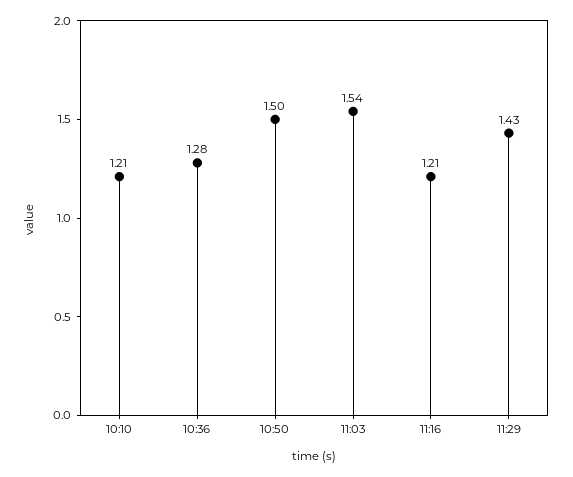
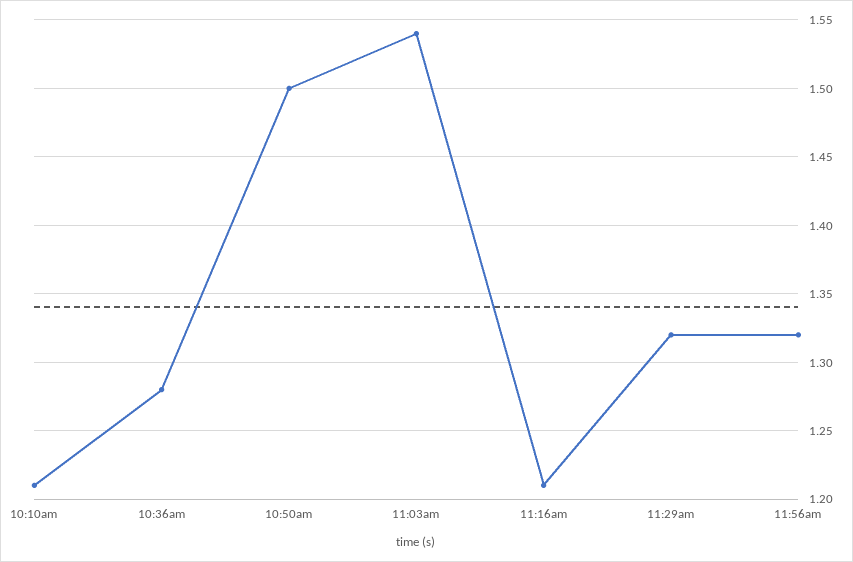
11:29: 1.43 -> 1.32
11:56am: none -> 1.32

